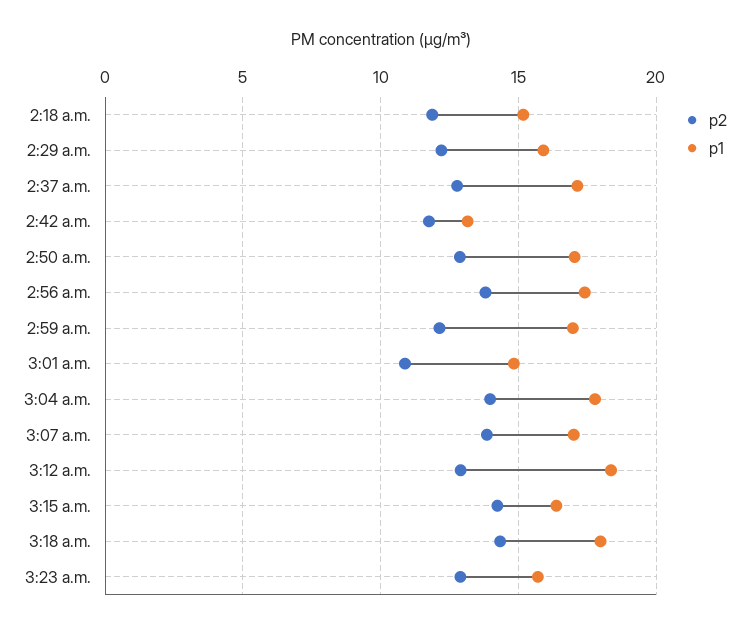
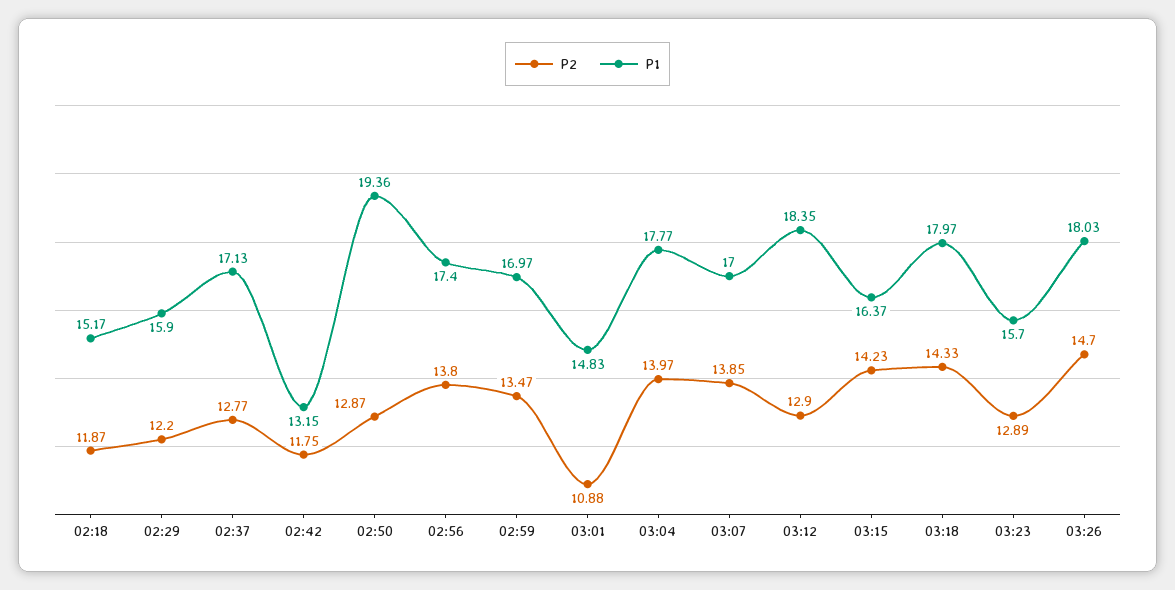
p1, 2:50 a.m.: 17 -> 19.36
p2, 2:59 a.m.: 12 -> 13.47
p2, 03:26: none -> 14.7
p1, 03:26: none -> 18.03

